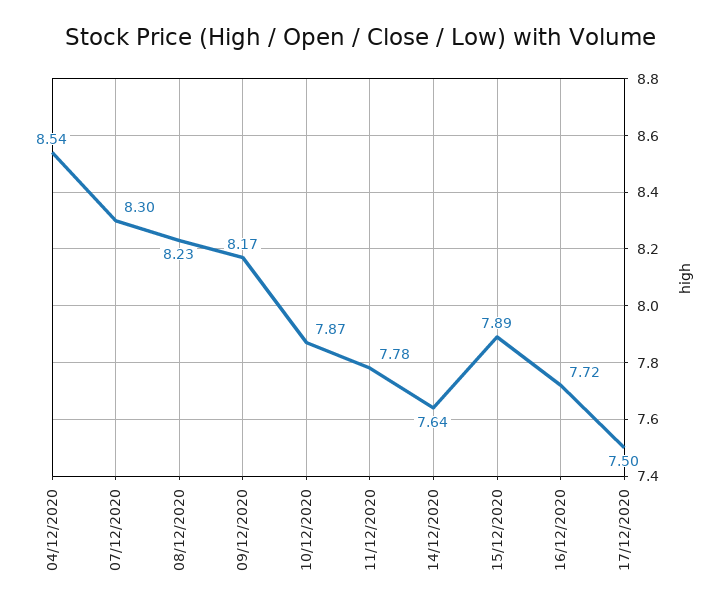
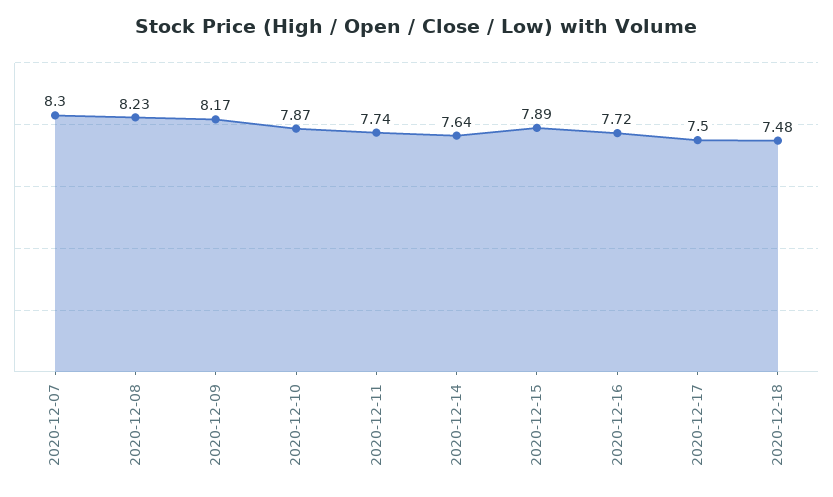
04/12/2020: 8.54 -> none
11/12/2020: 7.78 -> 7.74
2020-12-18: none -> 7.48

